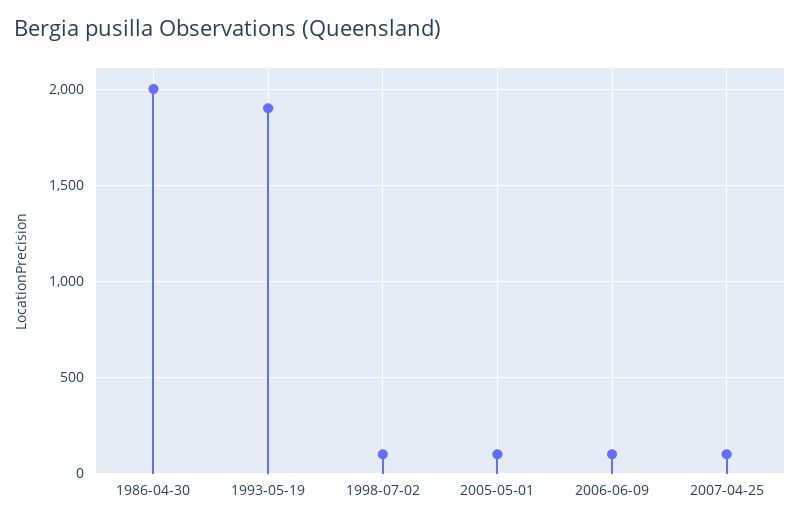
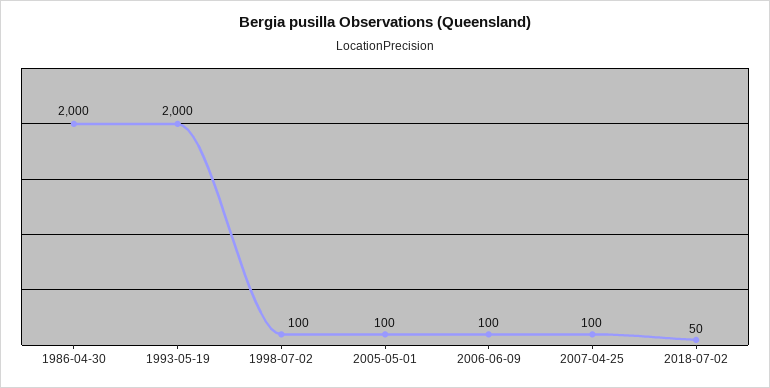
1993-05-19: 1900 -> 2000
2018-07-02: none -> 50

